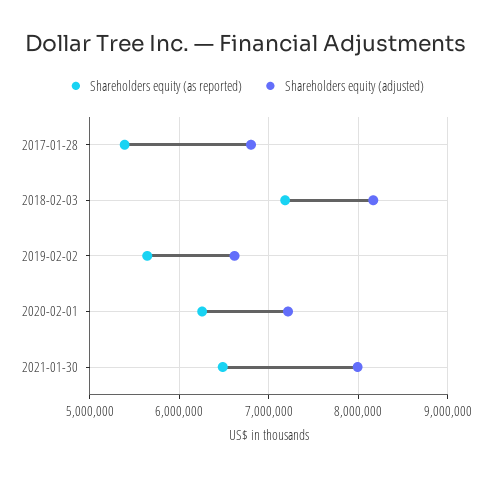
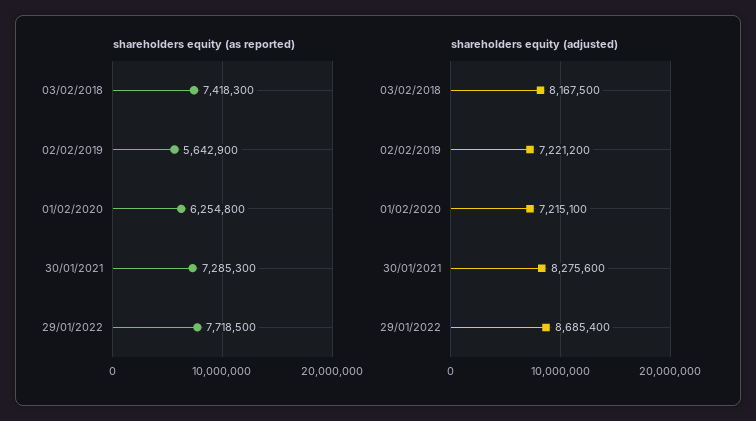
Shareholders equity (as reported), 2017-01-28: 5400000 -> none
Shareholders equity (adjusted), 2017-01-28: 6800000 -> none
Shareholders equity (as reported), 2018-02-03: 7200000 -> 7418300
Shareholders equity (adjusted), 2019-02-02: 6600000 -> 7221200
Shareholders equity (as reported), 2021-01-30: 6500000 -> 7285300
Shareholders equity (adjusted), 2021-01-30: 8000000 -> 8275600
Shareholders equity (as reported), 29/01/2022: none -> 7718500
Shareholders equity (adjusted), 29/01/2022: none -> 8685400

